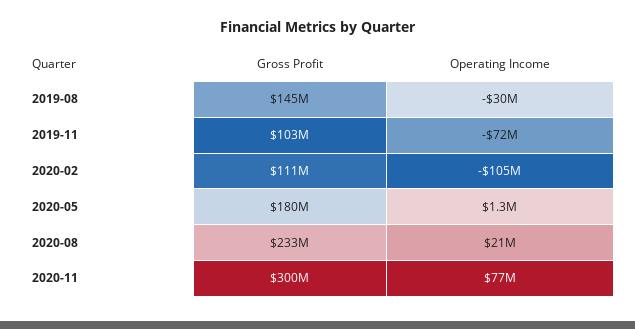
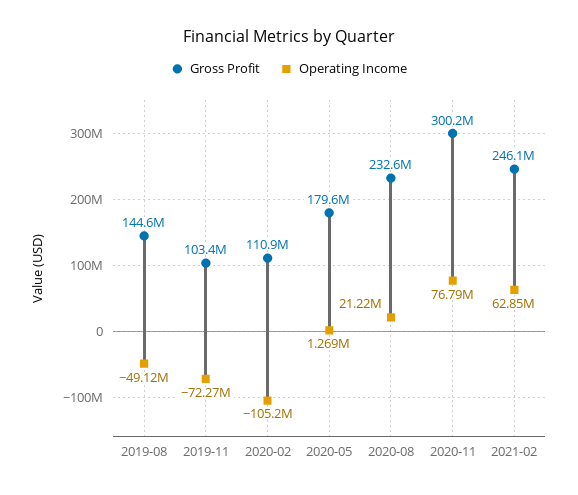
Operating Income, 2019-08: -30000000 -> -49120000
Gross Profit, 2021-02: none -> 246100000
Operating Income, 2021-02: none -> 62850000

